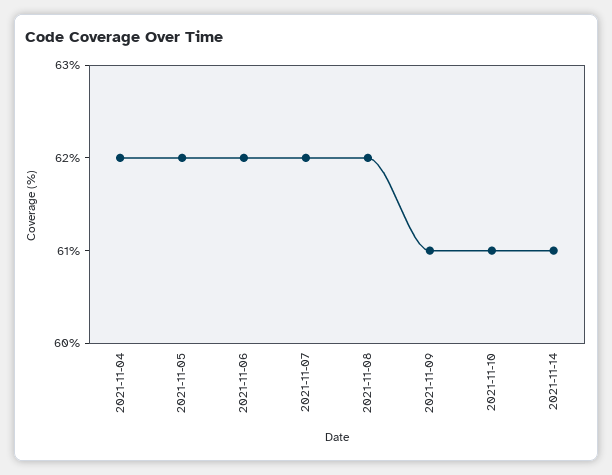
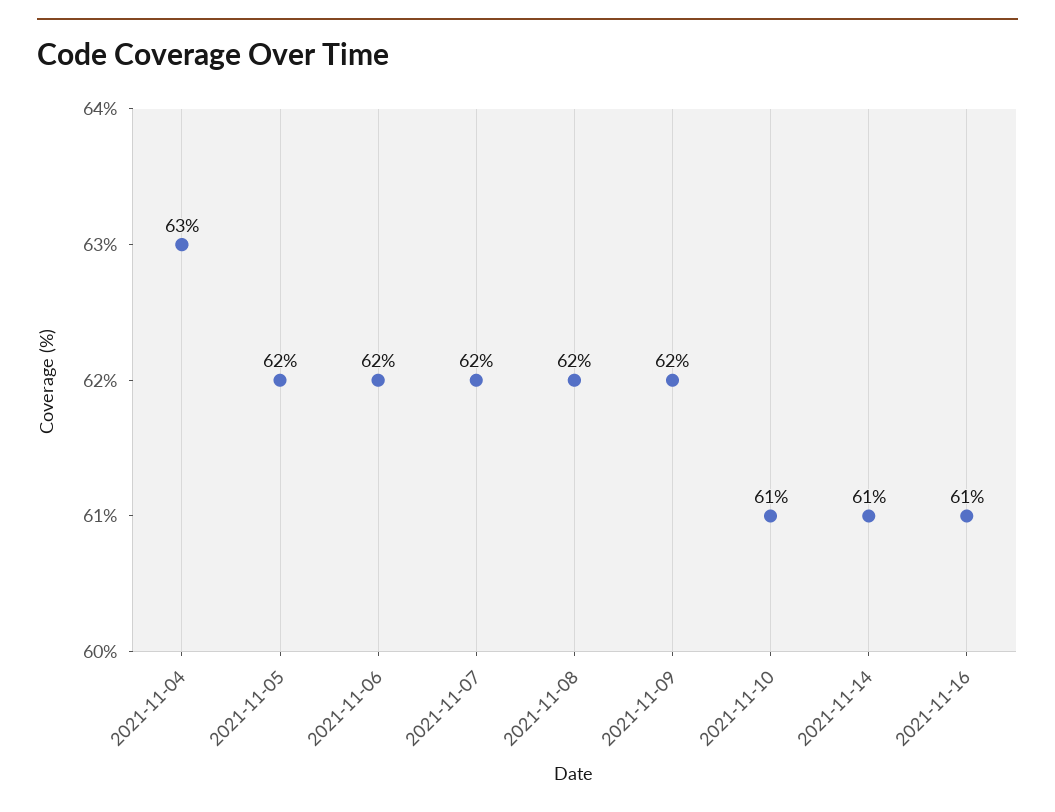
2021-11-04: 62 -> 63
2021-11-09: 61 -> 62
2021-11-16: none -> 61

